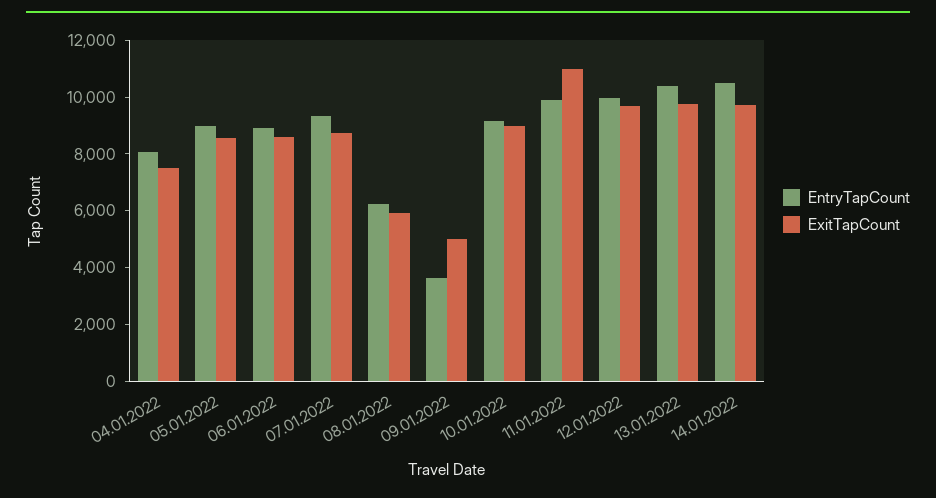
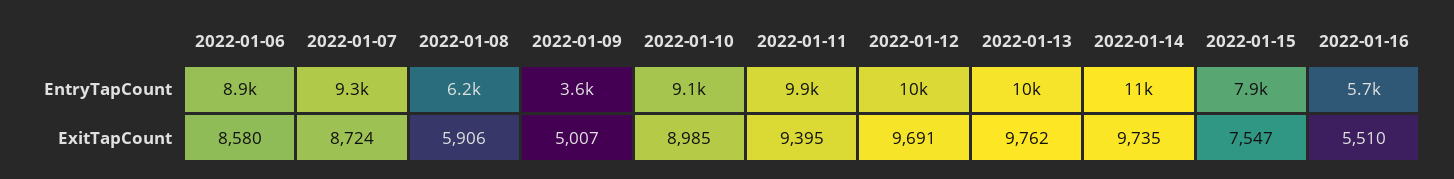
EntryTapCount, 04.01.2022: 8000 -> none
ExitTapCount, 04.01.2022: 7500 -> none
EntryTapCount, 05.01.2022: 9000 -> none
ExitTapCount, 05.01.2022: 8500 -> none
ExitTapCount, 11.01.2022: 11000 -> 9395
EntryTapCount, 2022-01-15: none -> 7900
EntryTapCount, 2022-01-16: none -> 5700
ExitTapCount, 2022-01-15: none -> 7547
ExitTapCount, 2022-01-16: none -> 5510

